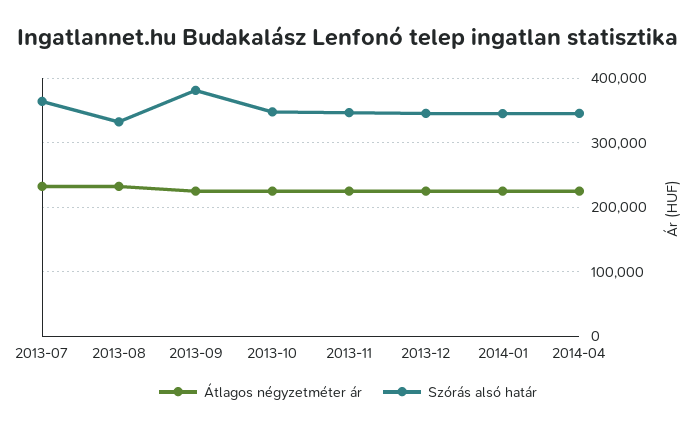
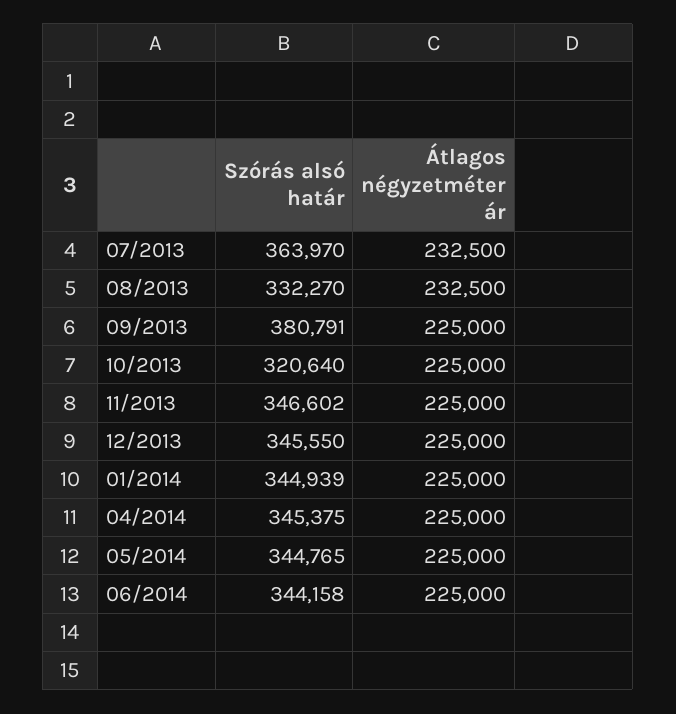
Szórás alsó határ, 2013-10: 350000 -> 320640
Szórás alsó határ, 05/2014: none -> 344765
Átlagos négyzetméter ár, 05/2014: none -> 225000
Szórás alsó határ, 06/2014: none -> 344158
Átlagos négyzetméter ár, 06/2014: none -> 225000

